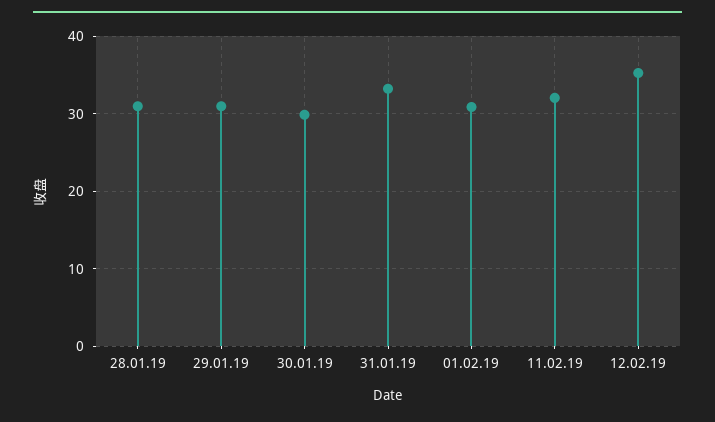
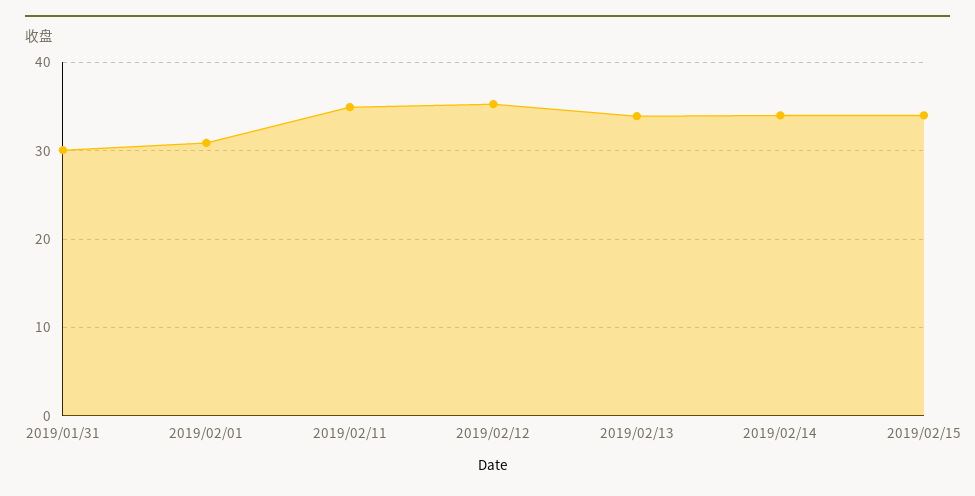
28.01.19: 31 -> none
29.01.19: 31 -> none
30.01.19: 30 -> none
31.01.19: 33 -> 30
11.02.19: 32 -> 35
2019/02/13: none -> 34
2019/02/14: none -> 34
2019/02/15: none -> 34

